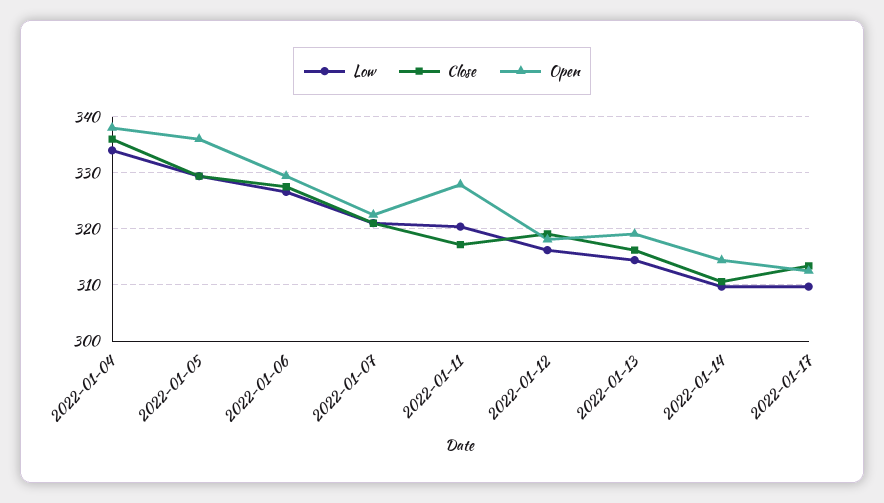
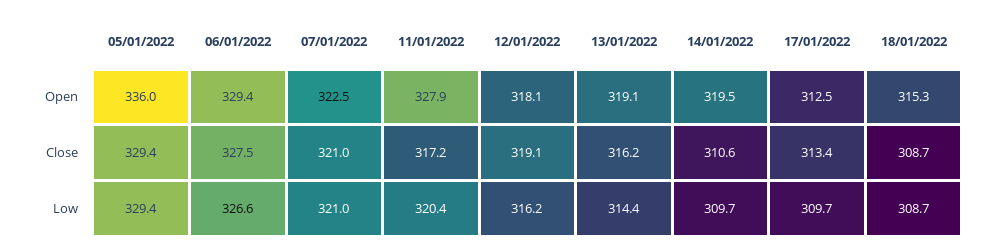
Low, 2022-01-04: 334 -> none
Close, 2022-01-04: 336 -> none
Open, 2022-01-04: 338 -> none
Open, 2022-01-14: 314 -> 319.5
Open, 18/01/2022: none -> 315.3
Close, 18/01/2022: none -> 308.7
Low, 18/01/2022: none -> 308.7

